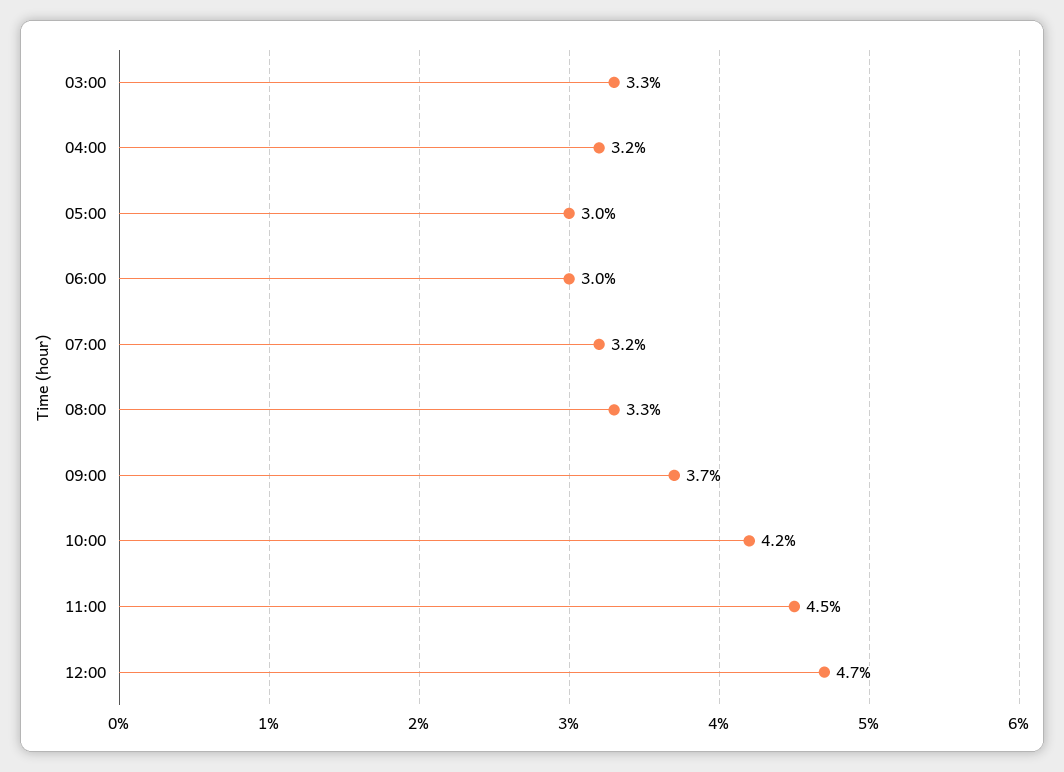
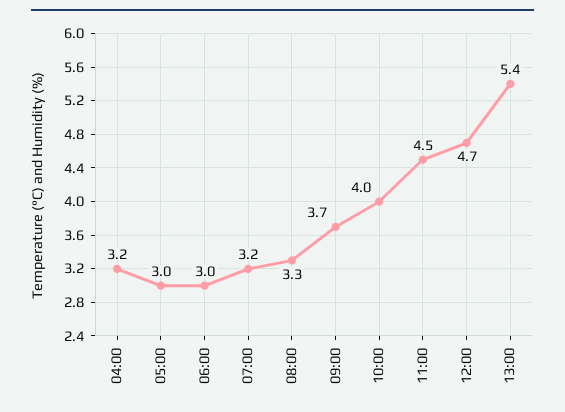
03:00: 3.3 -> none
10:00: 4.2 -> 4
13:00: none -> 5.4

